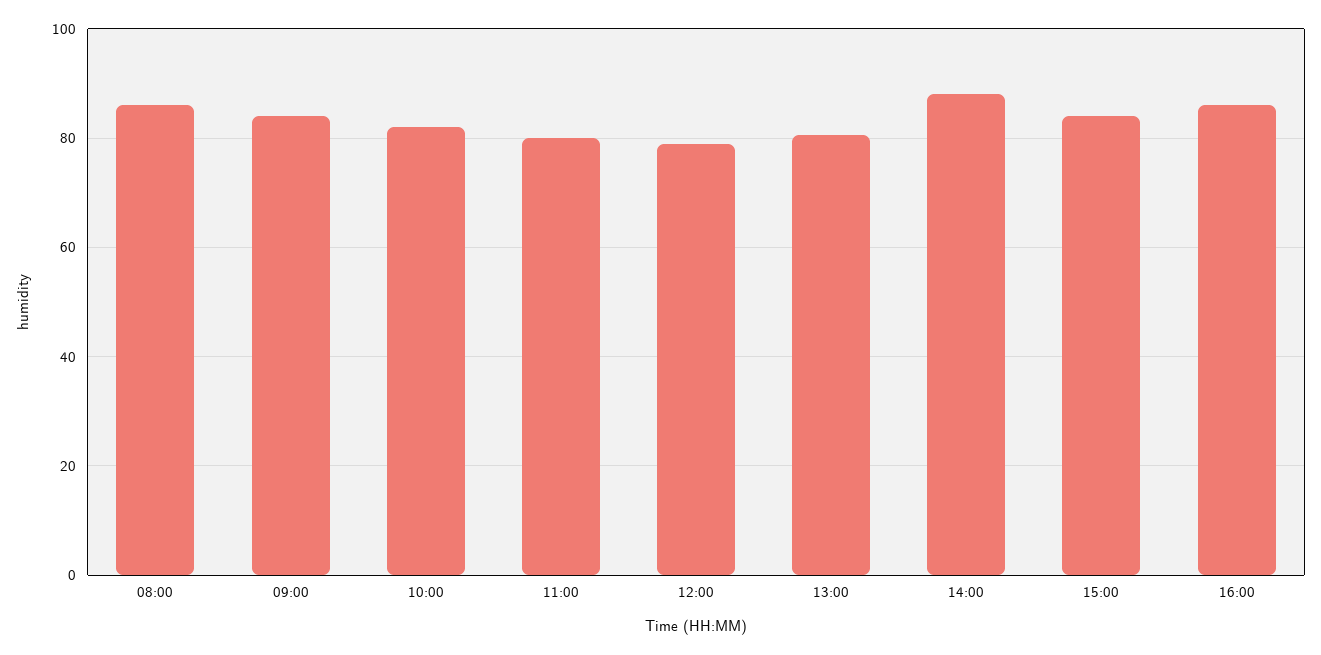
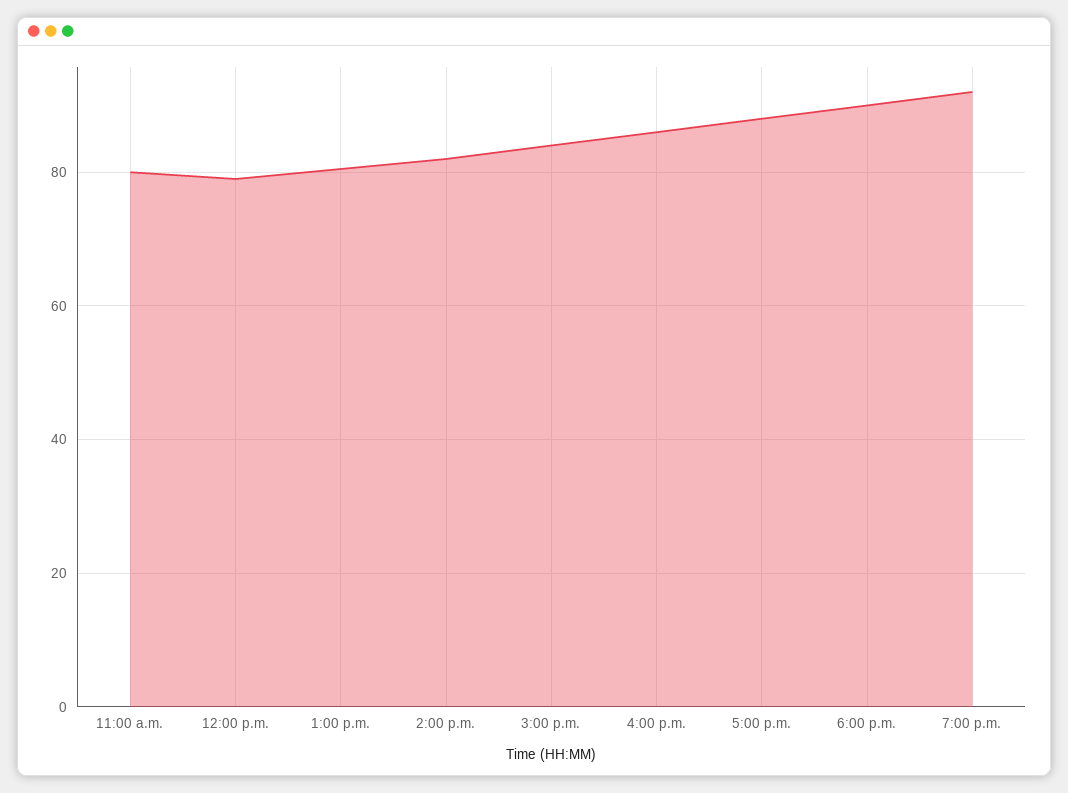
08:00: 86 -> none
09:00: 84 -> none
10:00: 82 -> none
14:00: 88 -> 82
5:00 p.m.: none -> 88
6:00 p.m.: none -> 90
7:00 p.m.: none -> 92

